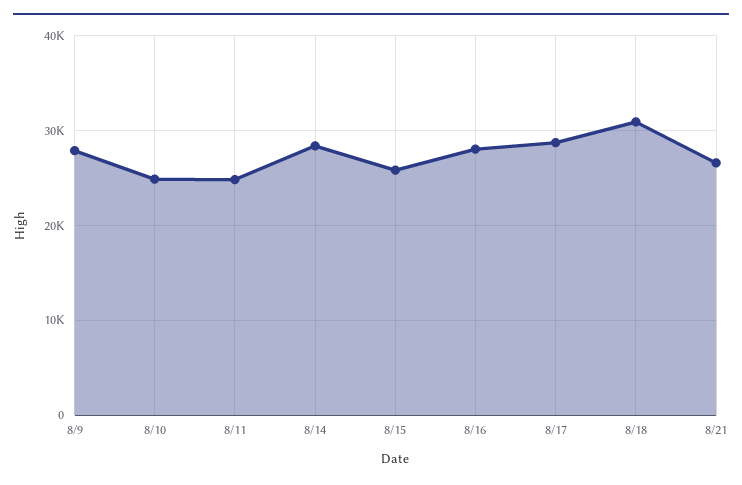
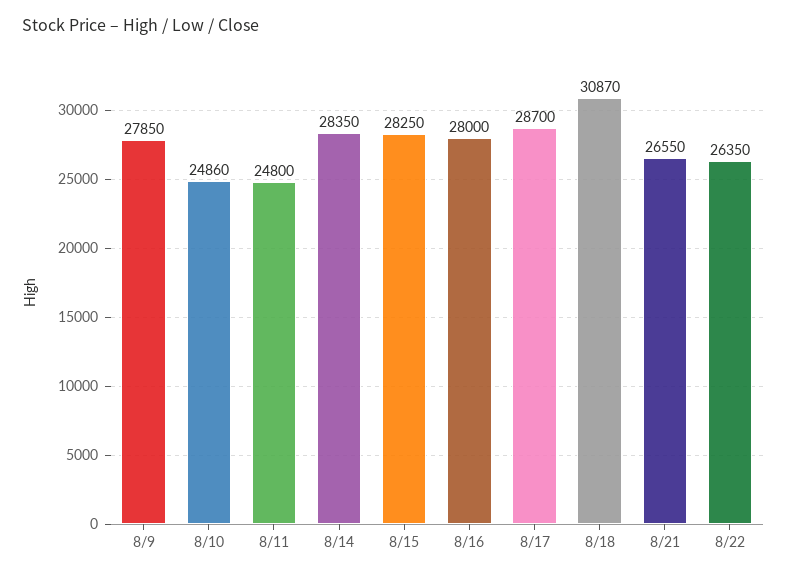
8/15: 26000 -> 28250
8/22: none -> 26350

